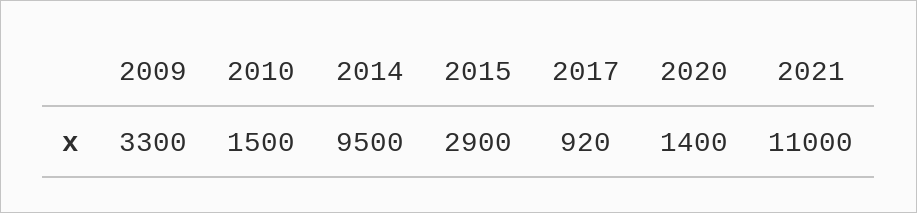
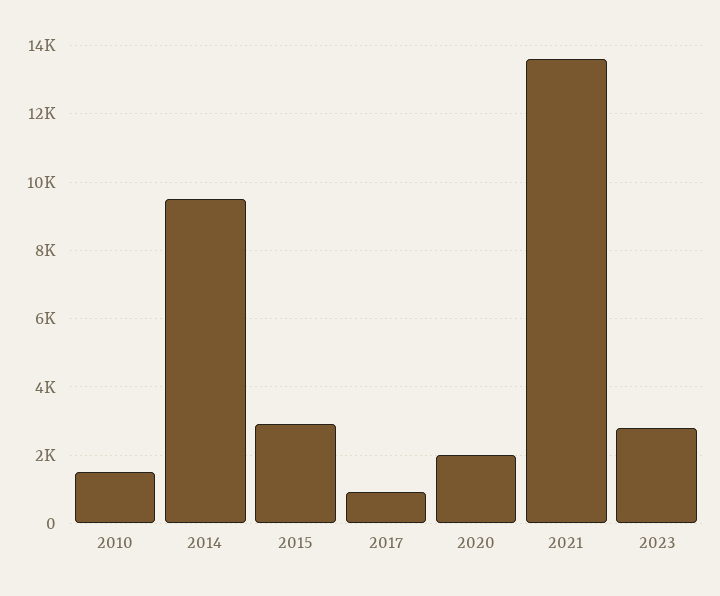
2009: 3300 -> none
2020: 1400 -> 2000
2021: 11000 -> 13600
2023: none -> 2800

